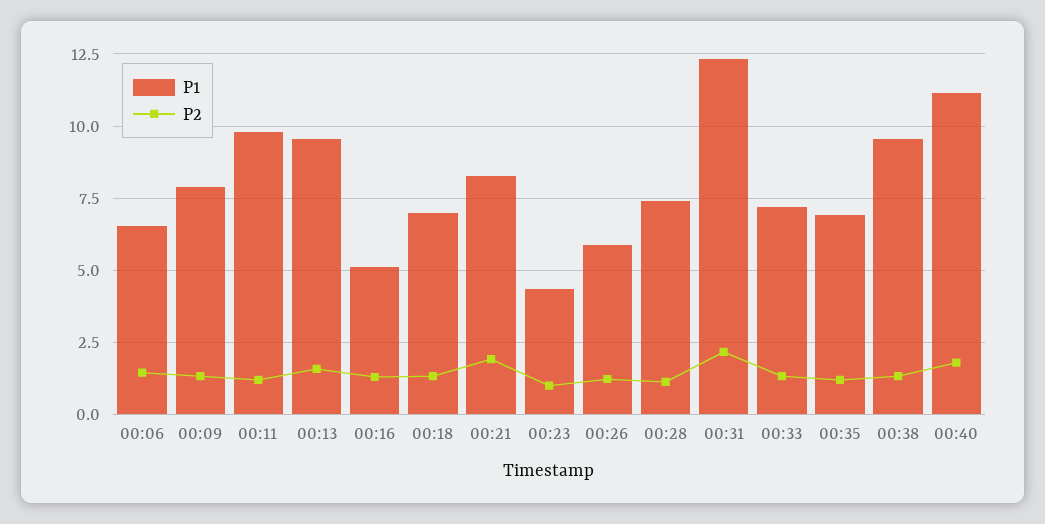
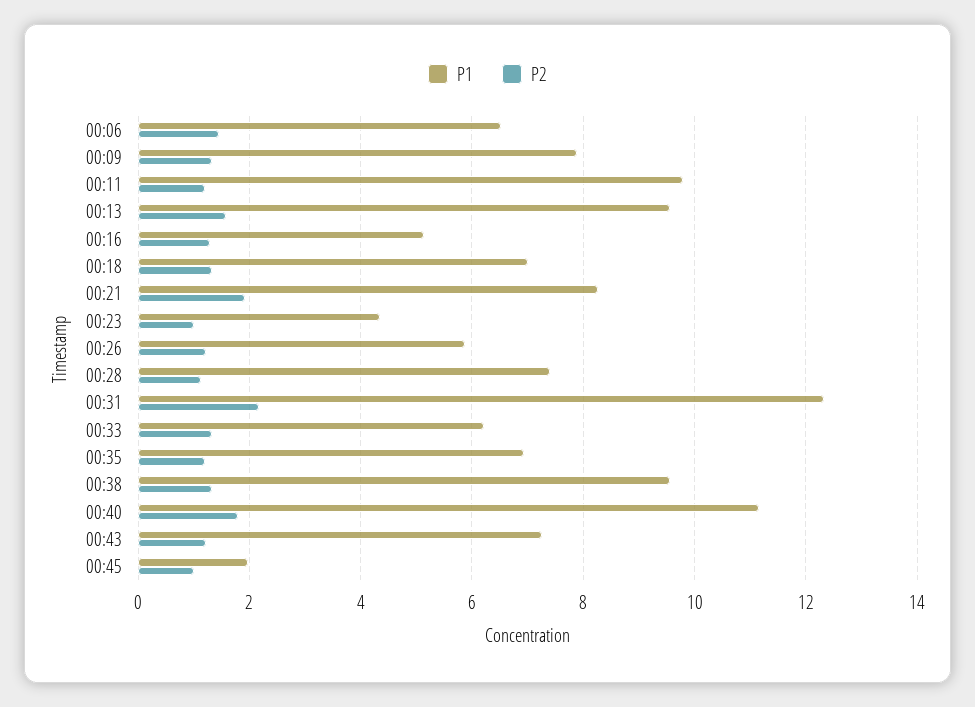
P1, 00:33: 7.25 -> 6.2
P1, 00:43: none -> 7.2
P2, 00:43: none -> 1.2
P1, 00:45: none -> 2
P2, 00:45: none -> 1

